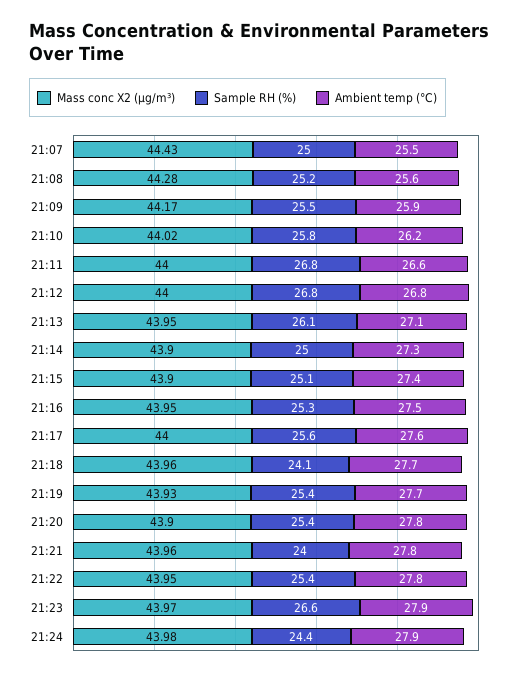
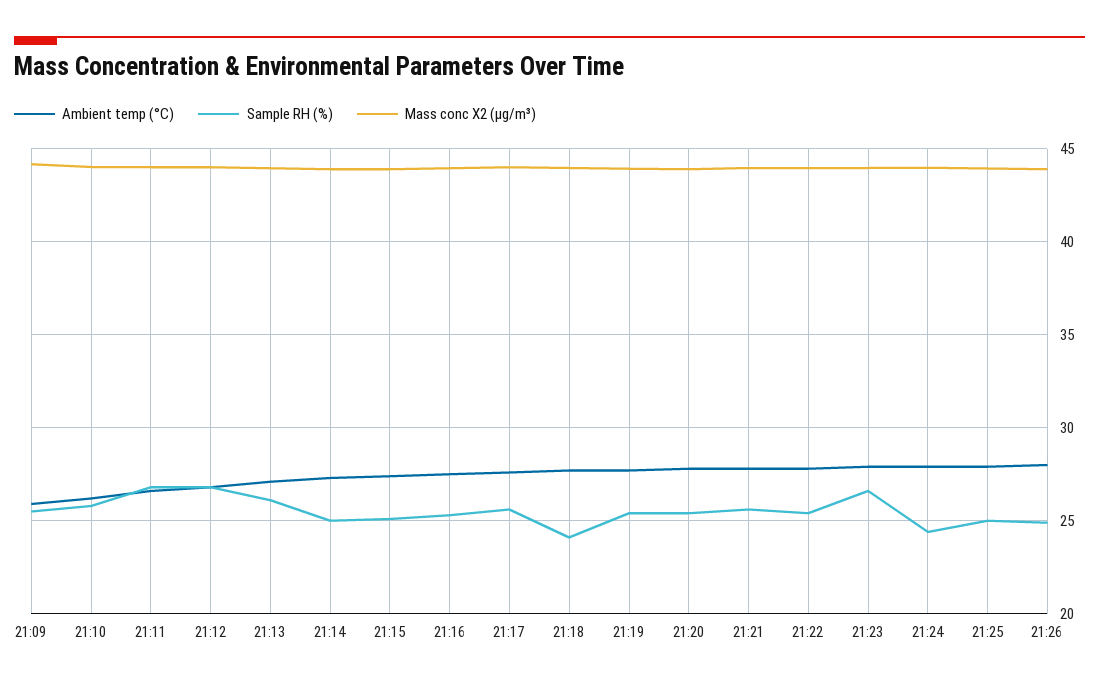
Mass conc X2 (μg/m³), 21:07: 44.43 -> none
Sample RH (%), 21:07: 25 -> none
Ambient temp (°C), 21:07: 25.5 -> none
Mass conc X2 (μg/m³), 21:08: 44.28 -> none
Sample RH (%), 21:08: 25.2 -> none
Ambient temp (°C), 21:08: 25.6 -> none
Sample RH (%), 21:21: 24 -> 25.5
Ambient temp (°C), 21:25: none -> 28
Sample RH (%), 21:25: none -> 25
Mass conc X2 (μg/m³), 21:25: none -> 44
Ambient temp (°C), 21:26: none -> 28
Sample RH (%), 21:26: none -> 25
Mass conc X2 (μg/m³), 21:26: none -> 44

